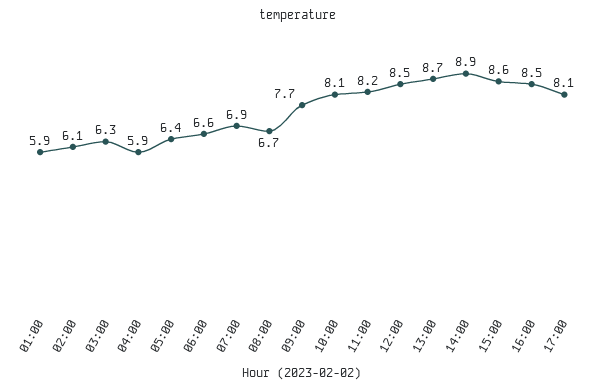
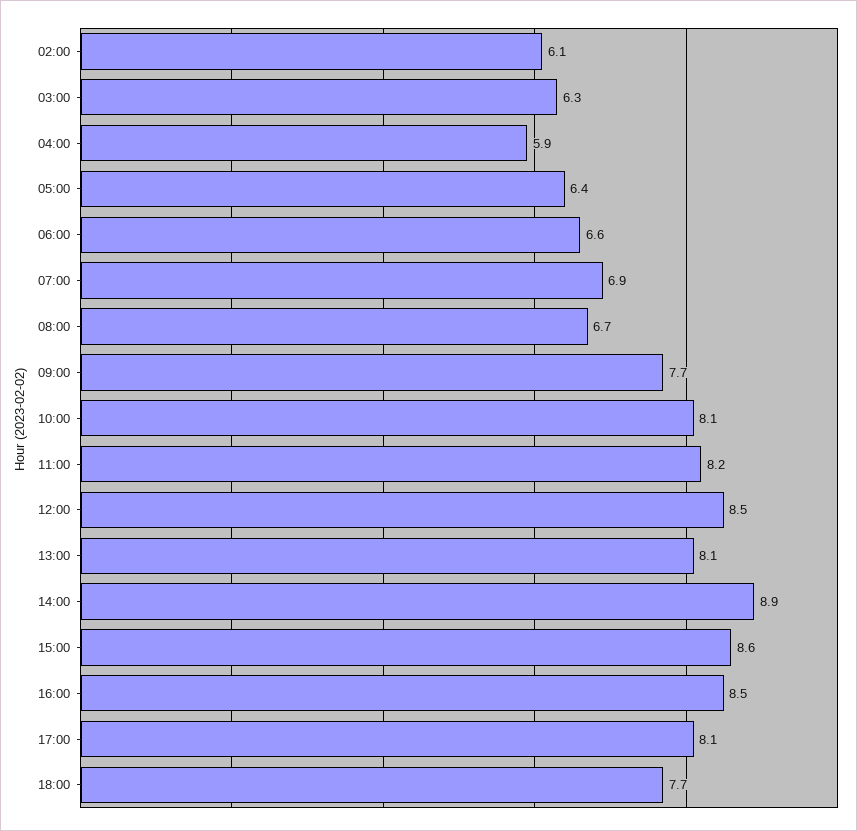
01:00: 5.9 -> none
13:00: 8.7 -> 8.1
18:00: none -> 7.7

